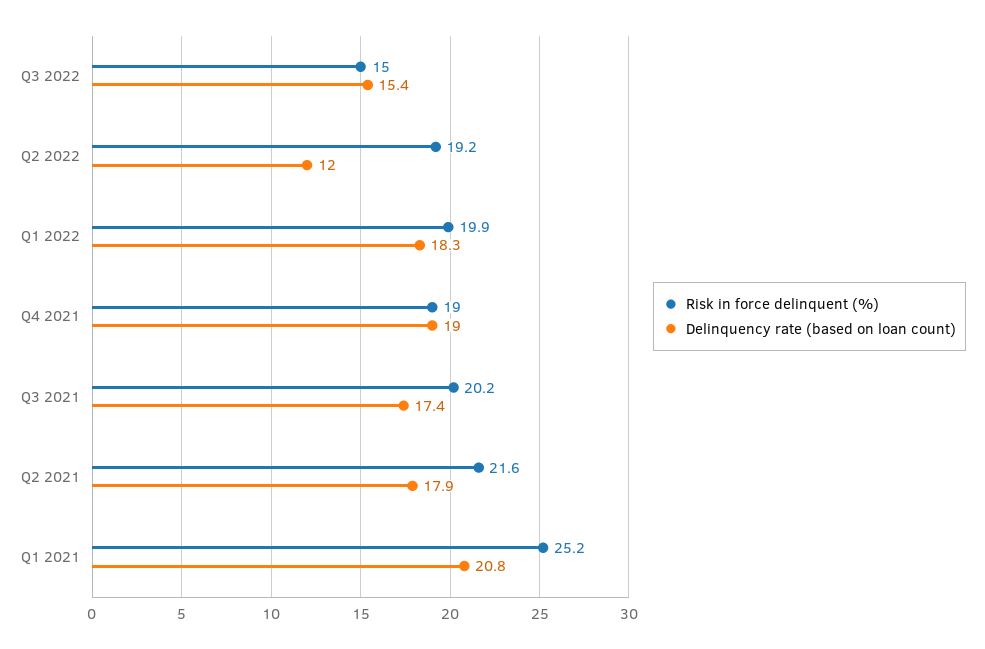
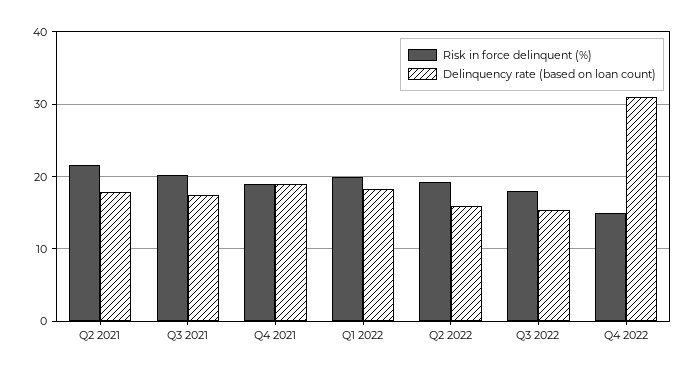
Risk in force delinquent (%), Q3 2022: 15 -> 18
Delinquency rate (based on loan count), Q2 2022: 12 -> 16
Risk in force delinquent (%), Q1 2021: 25.2 -> none
Delinquency rate (based on loan count), Q1 2021: 20.8 -> none
Risk in force delinquent (%), Q4 2022: none -> 15
Delinquency rate (based on loan count), Q4 2022: none -> 31

